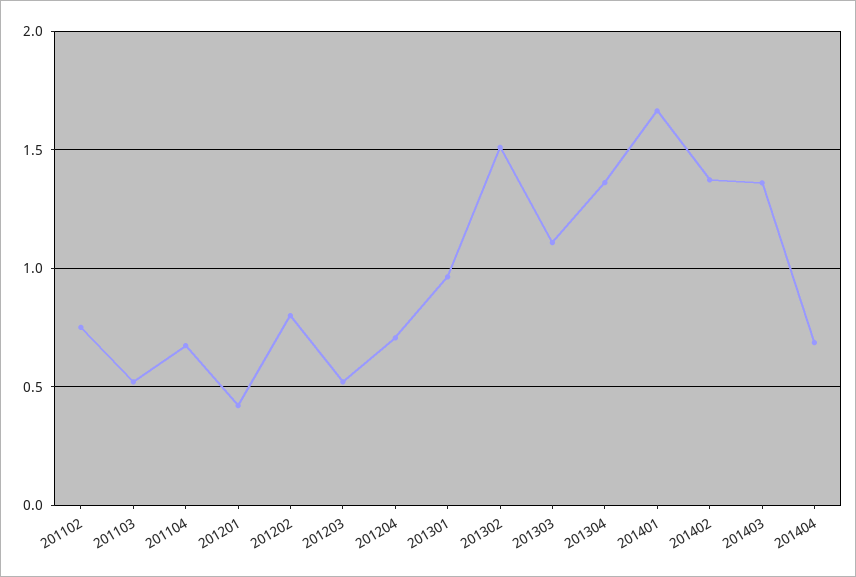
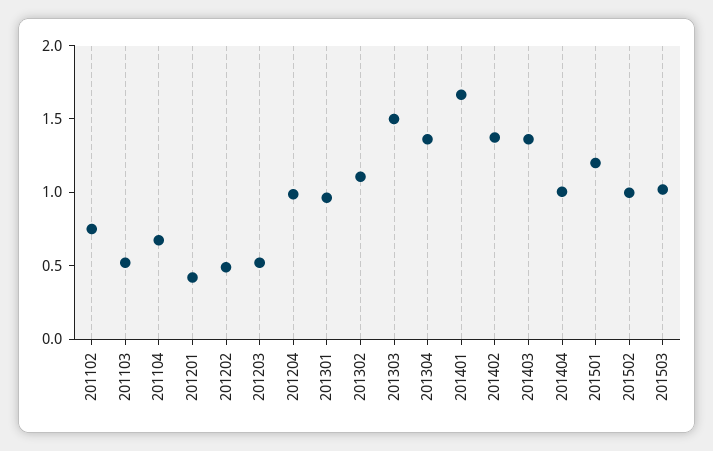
201202: 0.8 -> 0.5
201204: 0.7 -> 1
201302: 1.5 -> 1.1
201303: 1.1 -> 1.5
201404: 0.7 -> 1
201501: none -> 1.2
201502: none -> 1
201503: none -> 1

